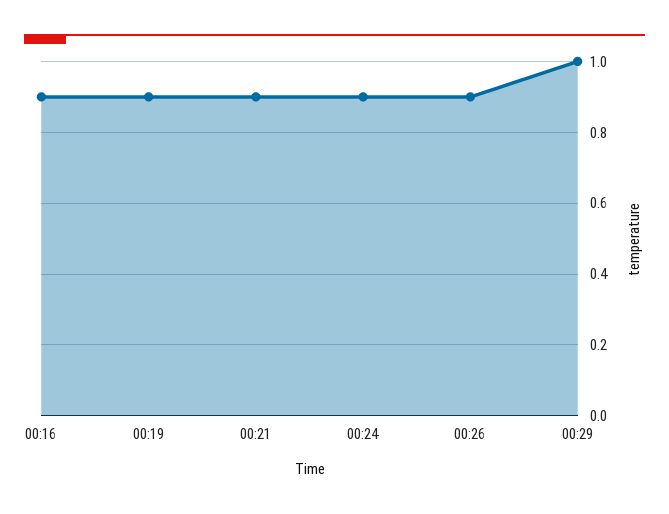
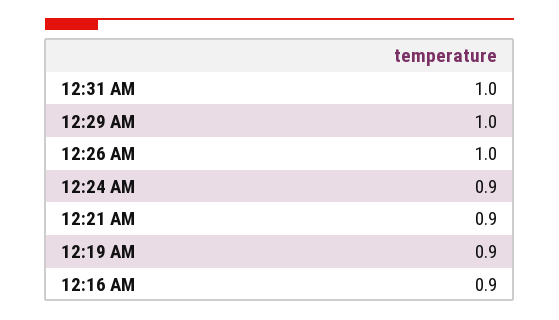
00:26: 0.9 -> 1
12:31 AM: none -> 1

